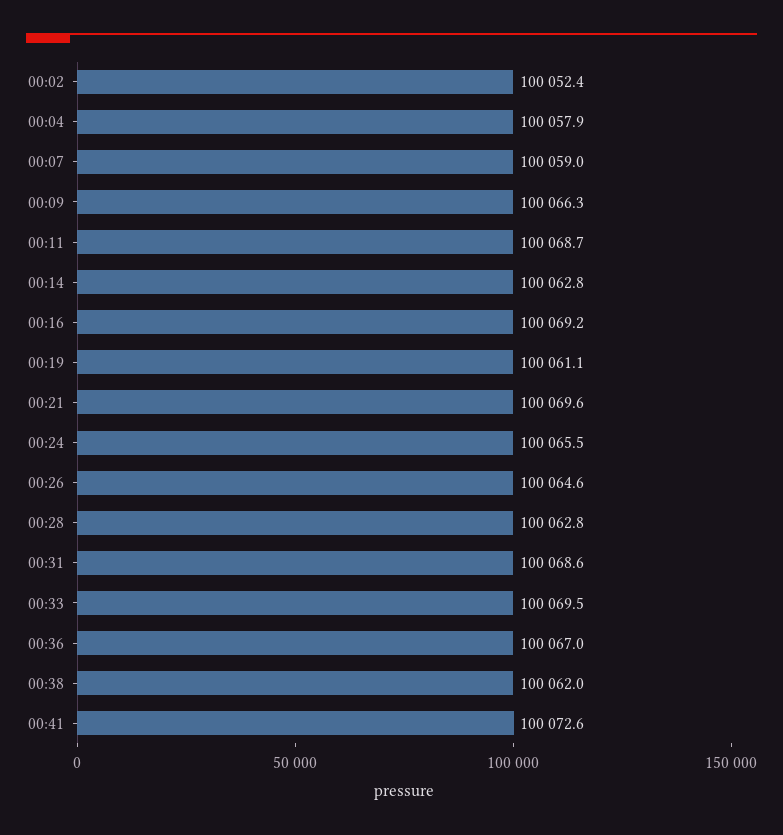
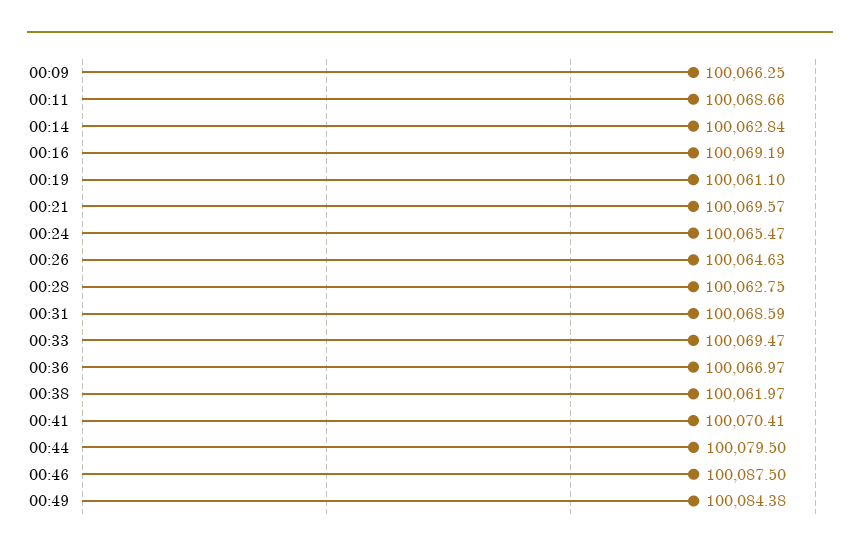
00:02: 100052.4 -> none
00:04: 100057.9 -> none
00:07: 100059 -> none
00:41: 100072.6 -> 100070.41
00:44: none -> 100079.5
00:46: none -> 100087.5
00:49: none -> 100084.38

